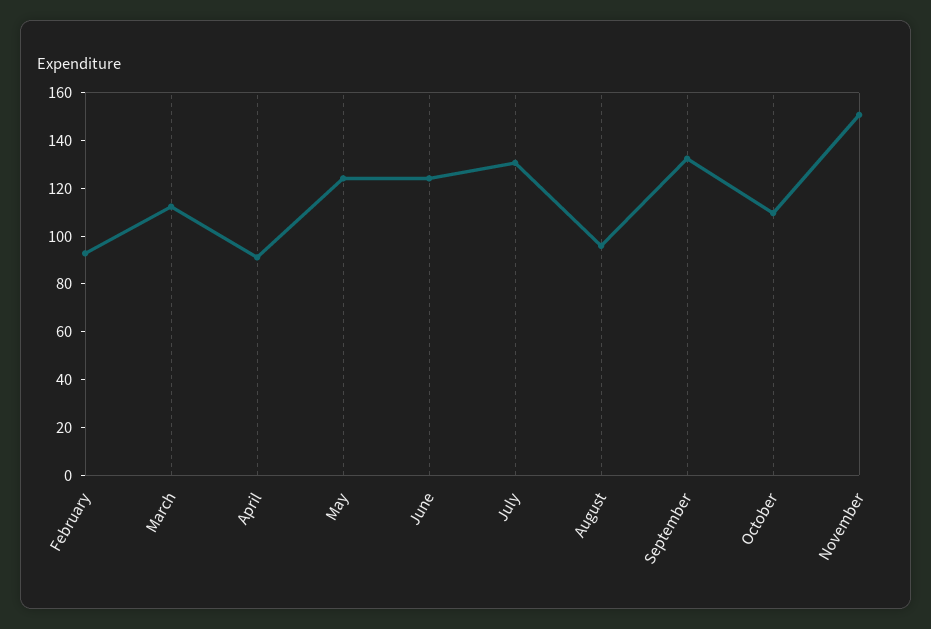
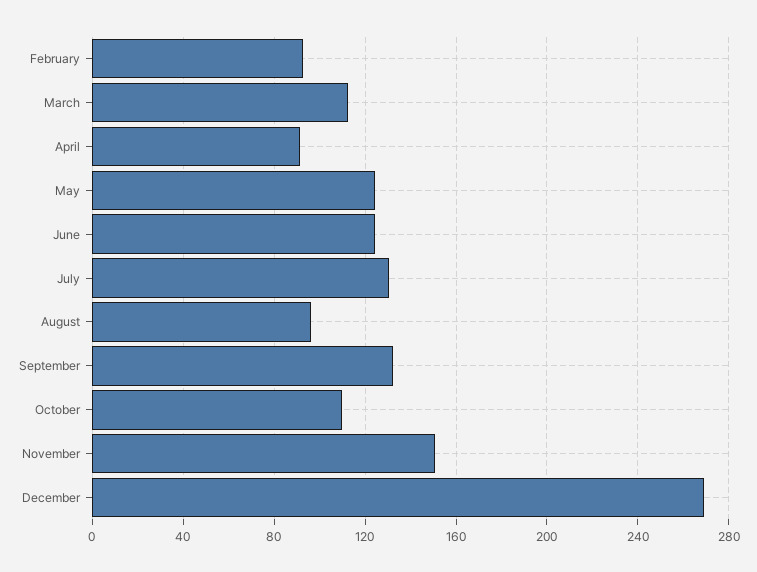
December: none -> 270

